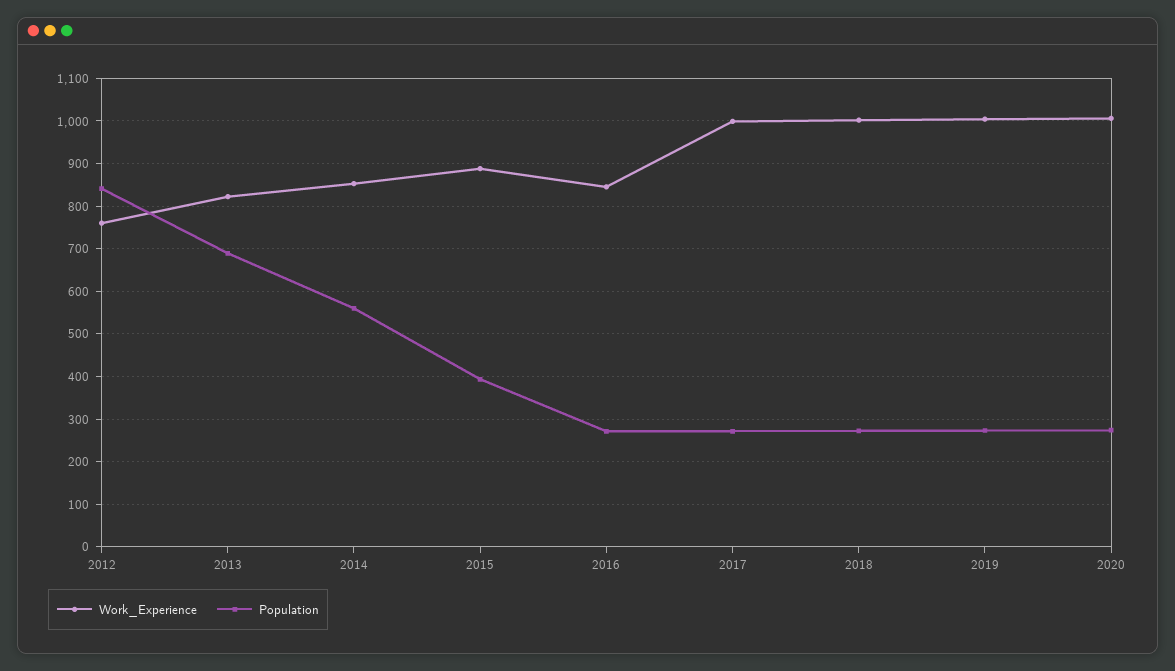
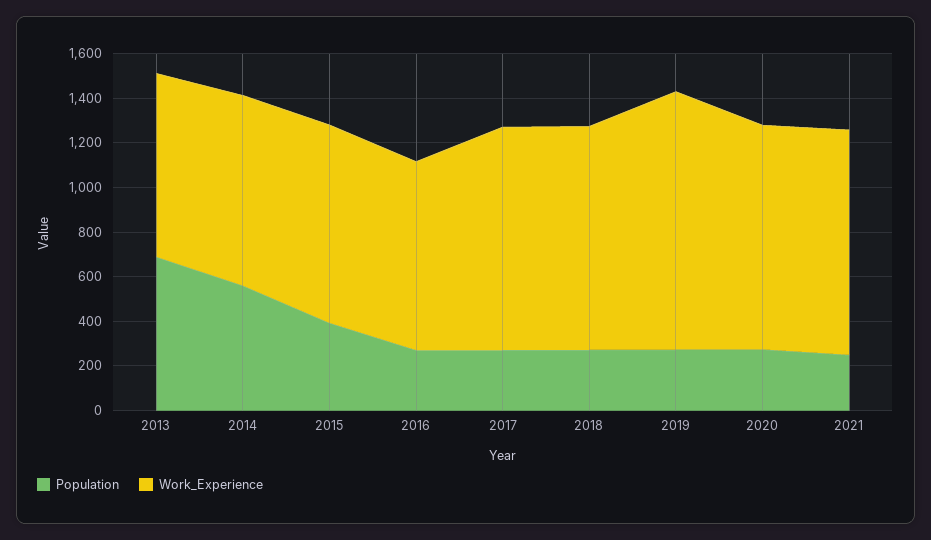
Work_Experience, 2012: 760 -> none
Population, 2012: 840 -> none
Work_Experience, 2019: 1000 -> 1150
Population, 2021: none -> 250
Work_Experience, 2021: none -> 1000

